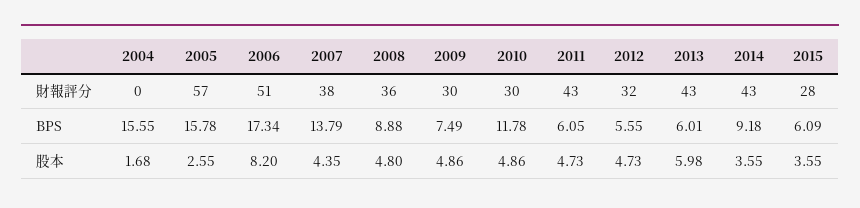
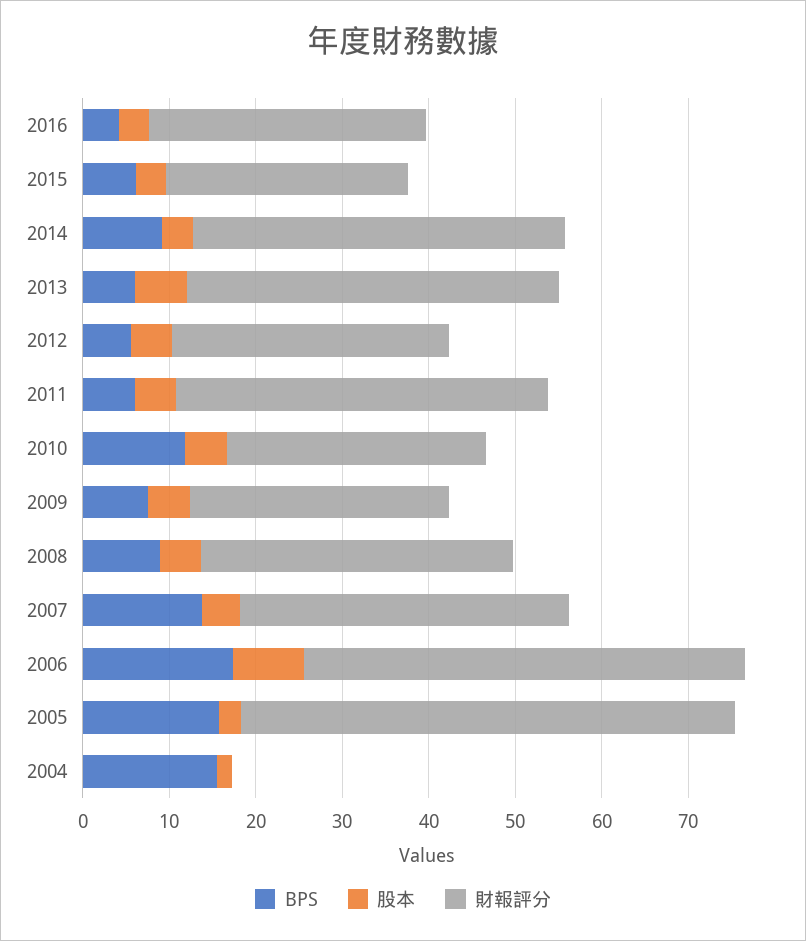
BPS, 2016: none -> 4
股本, 2016: none -> 4
財報評分, 2016: none -> 32

